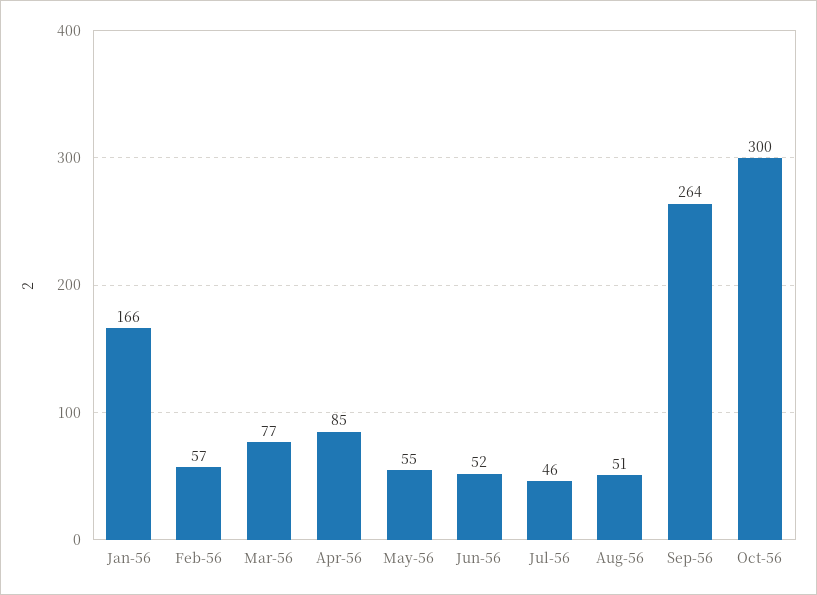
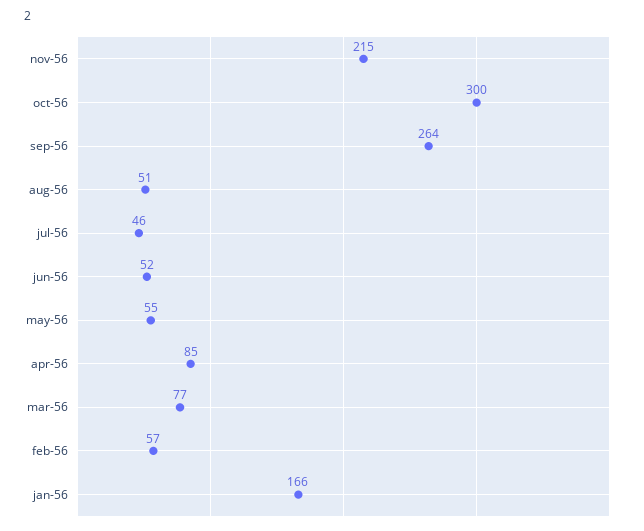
nov-56: none -> 215

